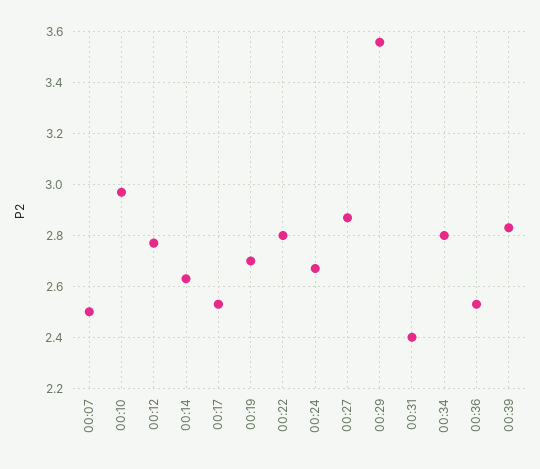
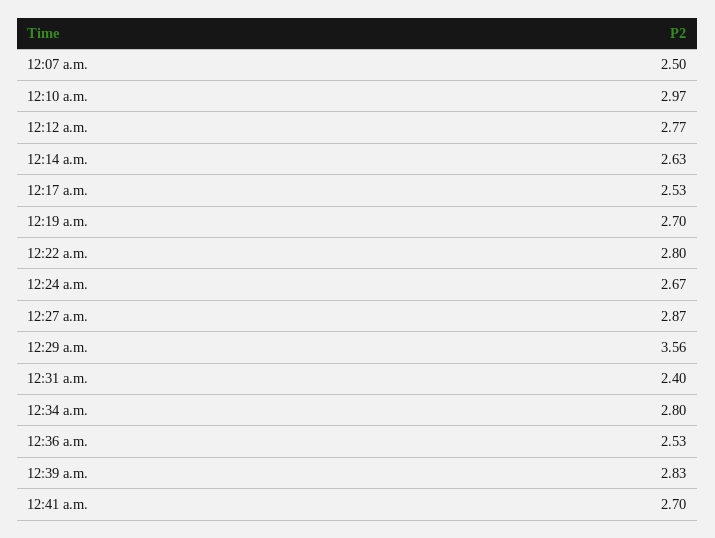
12:41 a.m.: none -> 2.7

